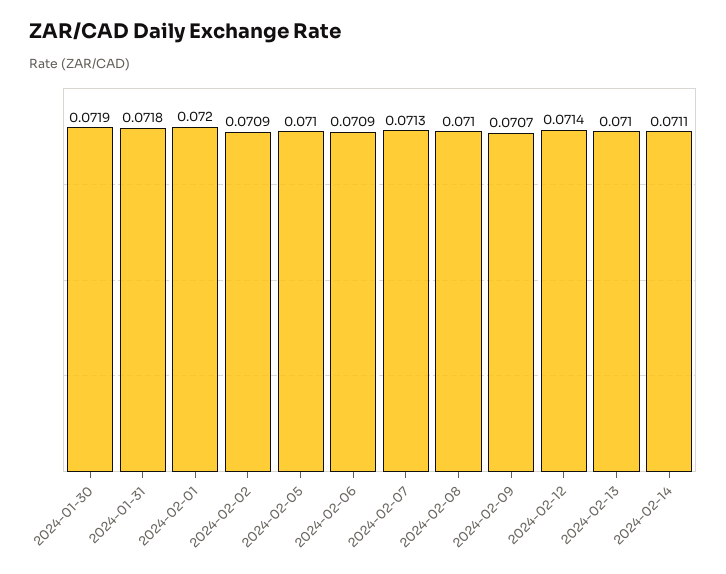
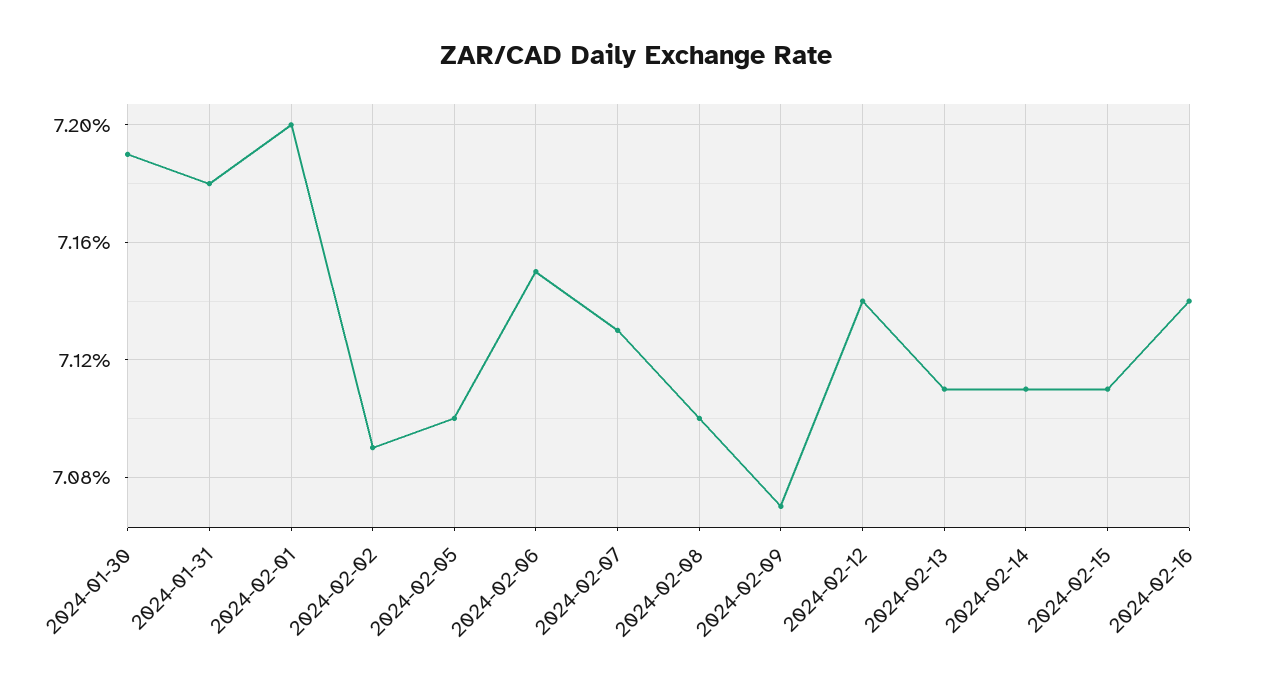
2024-02-06: 0.0709 -> 0.0715
2024-02-13: 0.071 -> 0.0711
2024-02-15: none -> 0.0711
2024-02-16: none -> 0.0714

